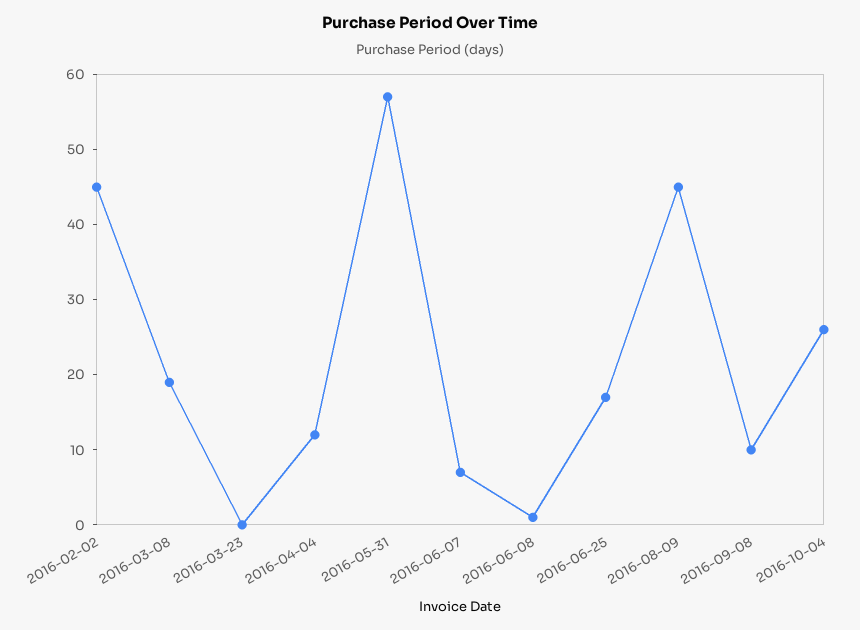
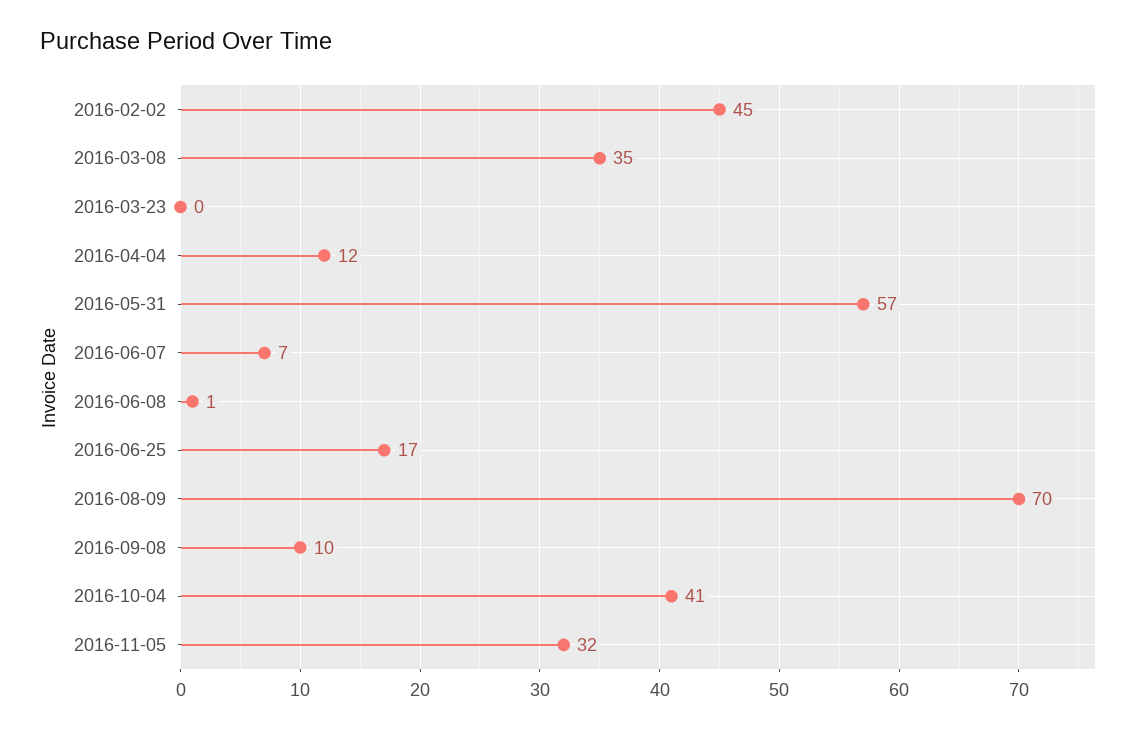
2016-03-08: 20 -> 35
2016-08-09: 45 -> 70
2016-10-04: 25 -> 41
2016-11-05: none -> 32

